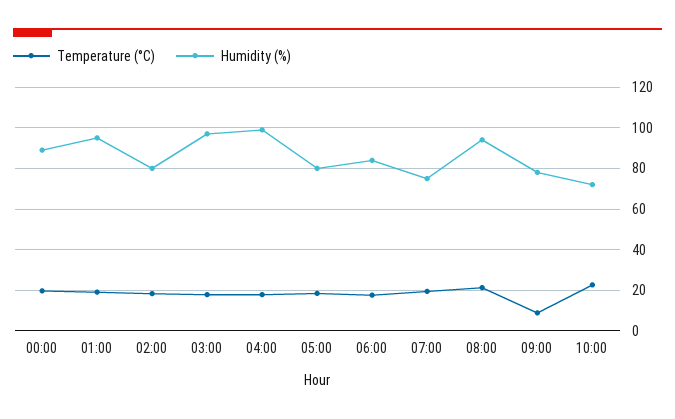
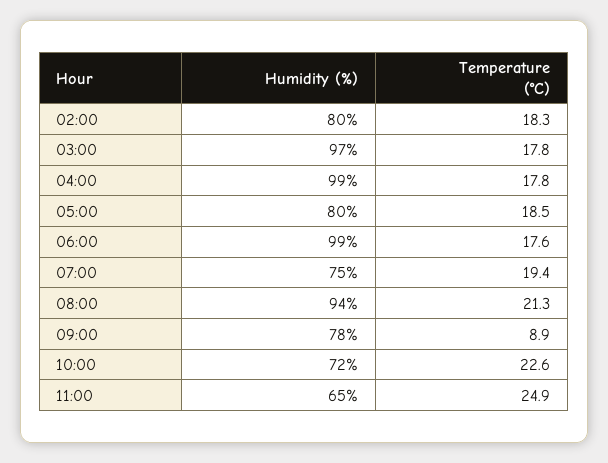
Temperature (°C), 00:00: 20 -> none
Humidity (%), 00:00: 90 -> none
Temperature (°C), 01:00: 20 -> none
Humidity (%), 01:00: 95 -> none
Humidity (%), 06:00: 85 -> 99
Humidity (%), 11:00: none -> 65
Temperature (°C), 11:00: none -> 24.9

